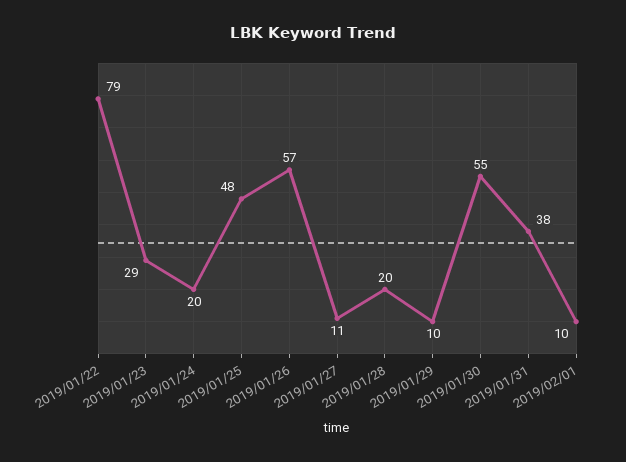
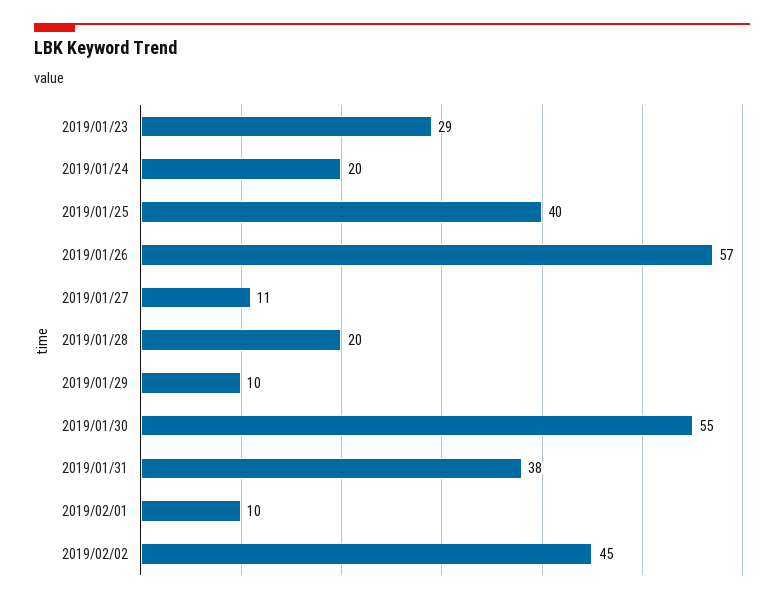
2019/01/22: 79 -> none
2019/01/25: 48 -> 40
2019/02/02: none -> 45

